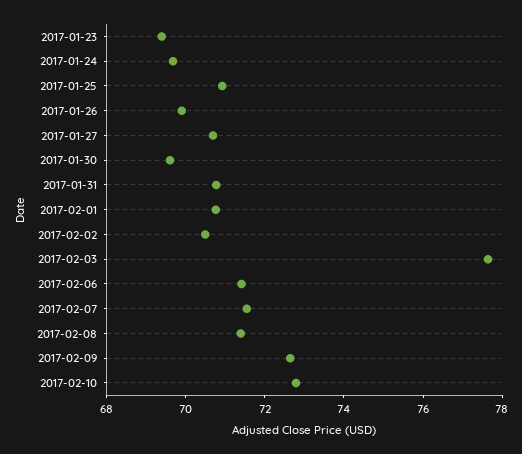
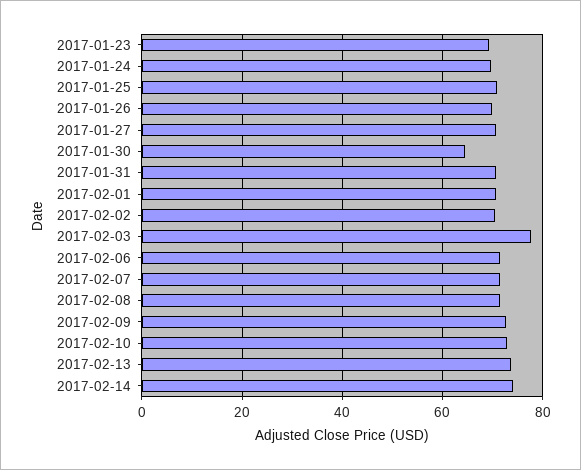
2017-01-30: 69.5 -> 64
2017-02-13: none -> 74
2017-02-14: none -> 74

